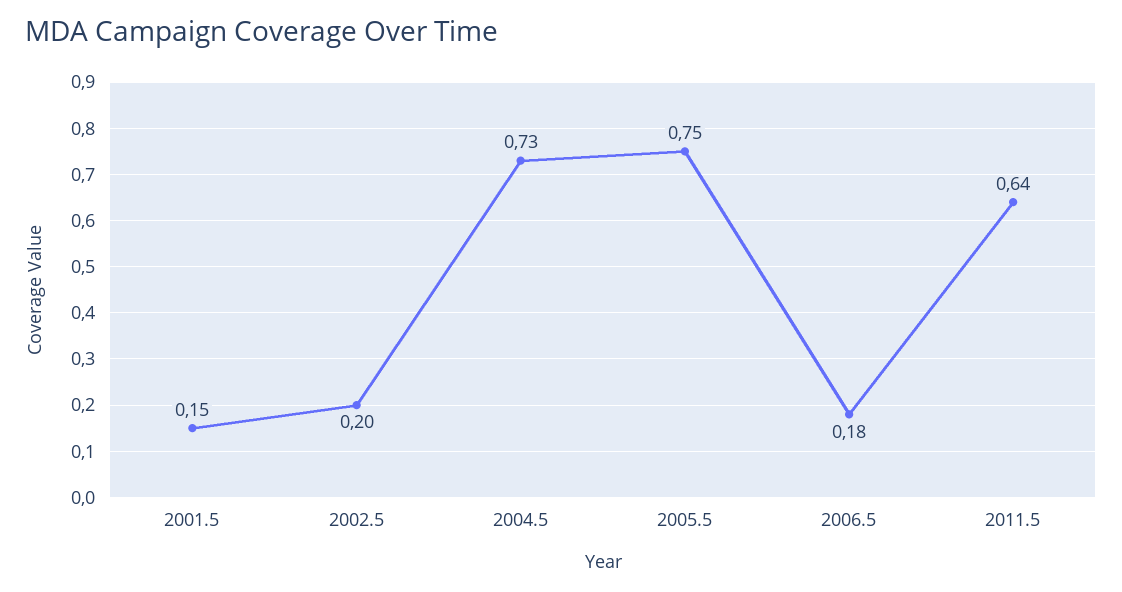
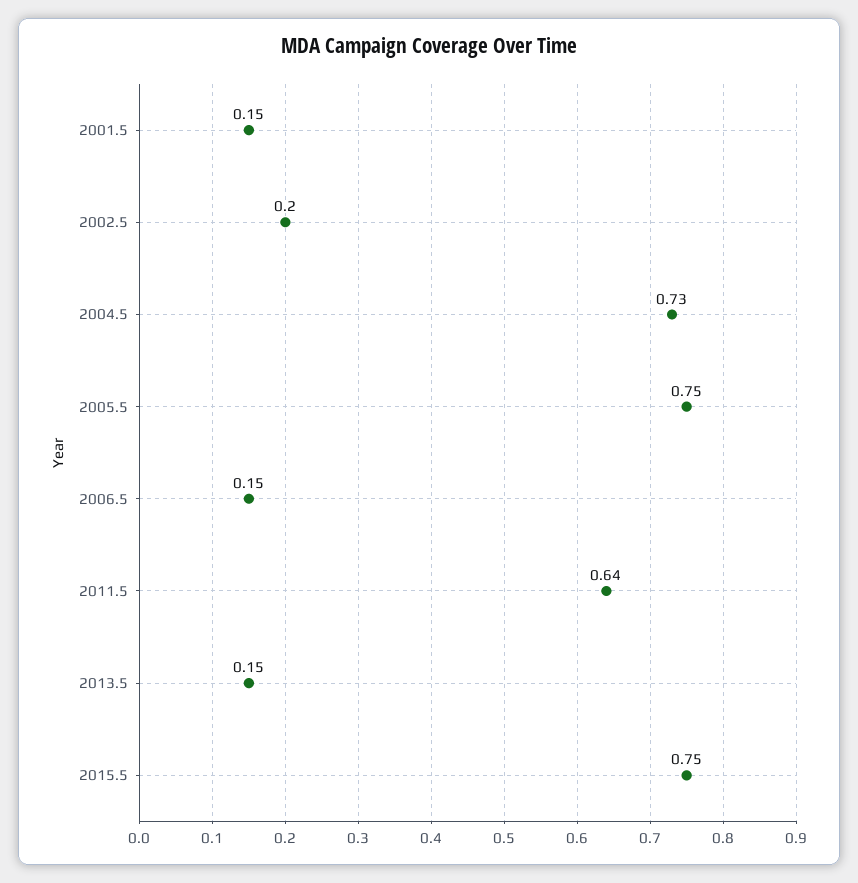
2006.5: 0.18 -> 0.15
2013.5: none -> 0.15
2015.5: none -> 0.75

